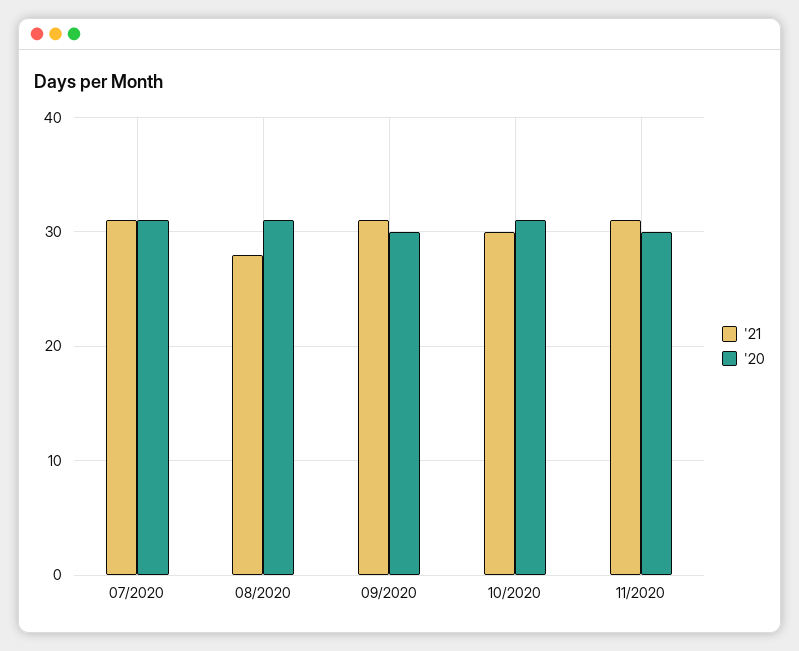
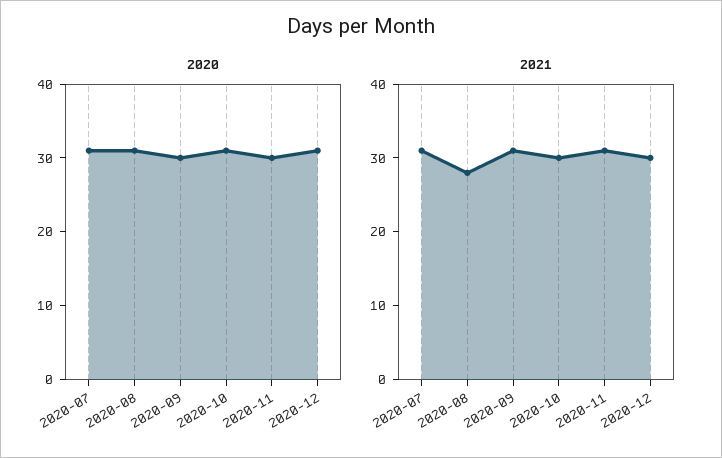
'20, 2020-12: none -> 30
'21, 2020-12: none -> 30

